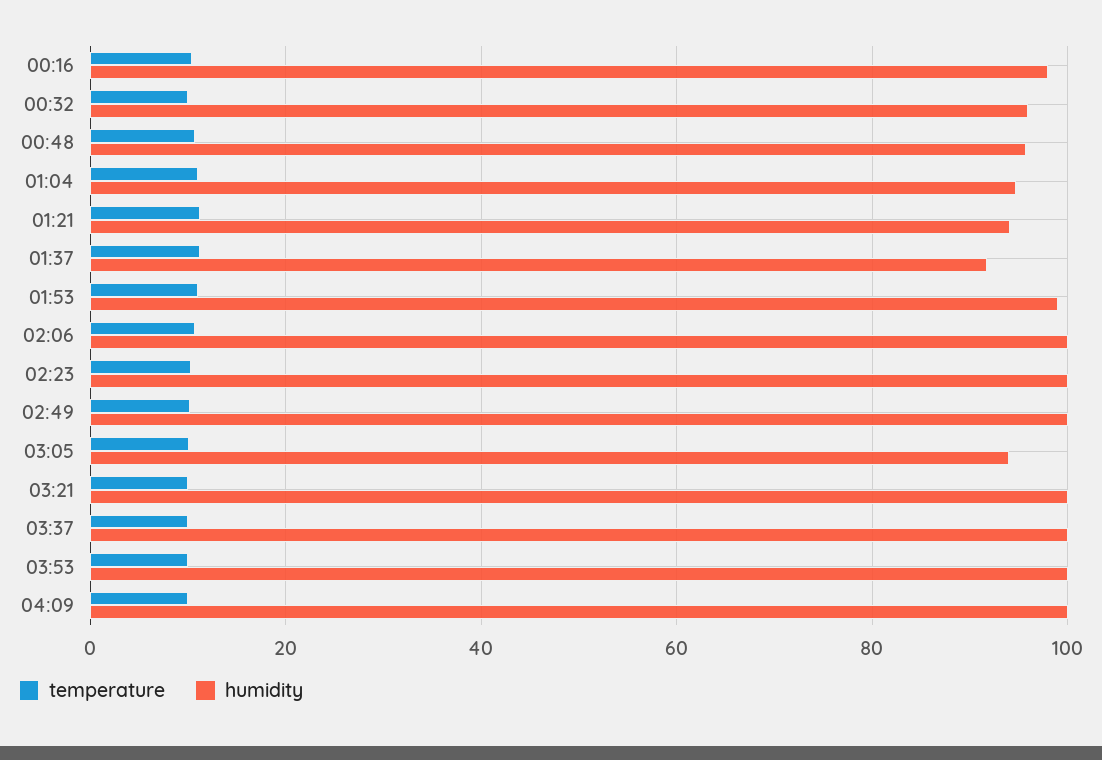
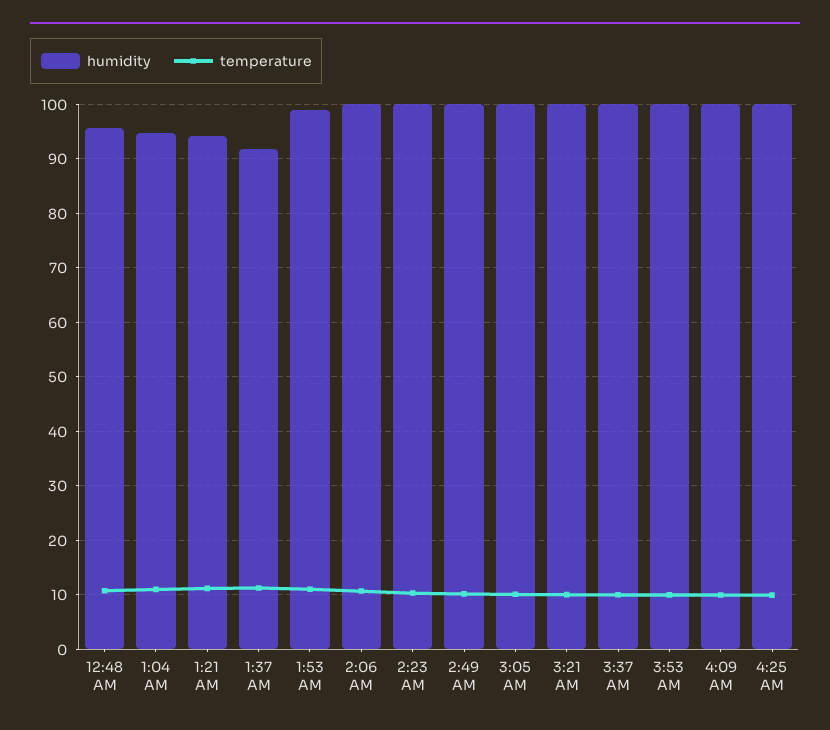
temperature, 00:16: 10 -> none
humidity, 00:16: 98 -> none
temperature, 00:32: 10 -> none
humidity, 00:32: 96 -> none
humidity, 03:05: 94 -> 100
humidity, 4:25 AM: none -> 100
temperature, 4:25 AM: none -> 10

